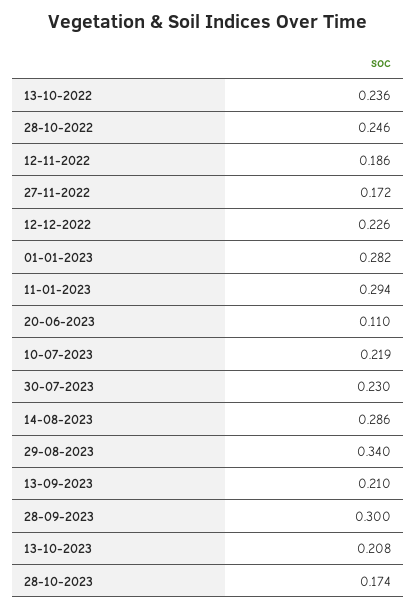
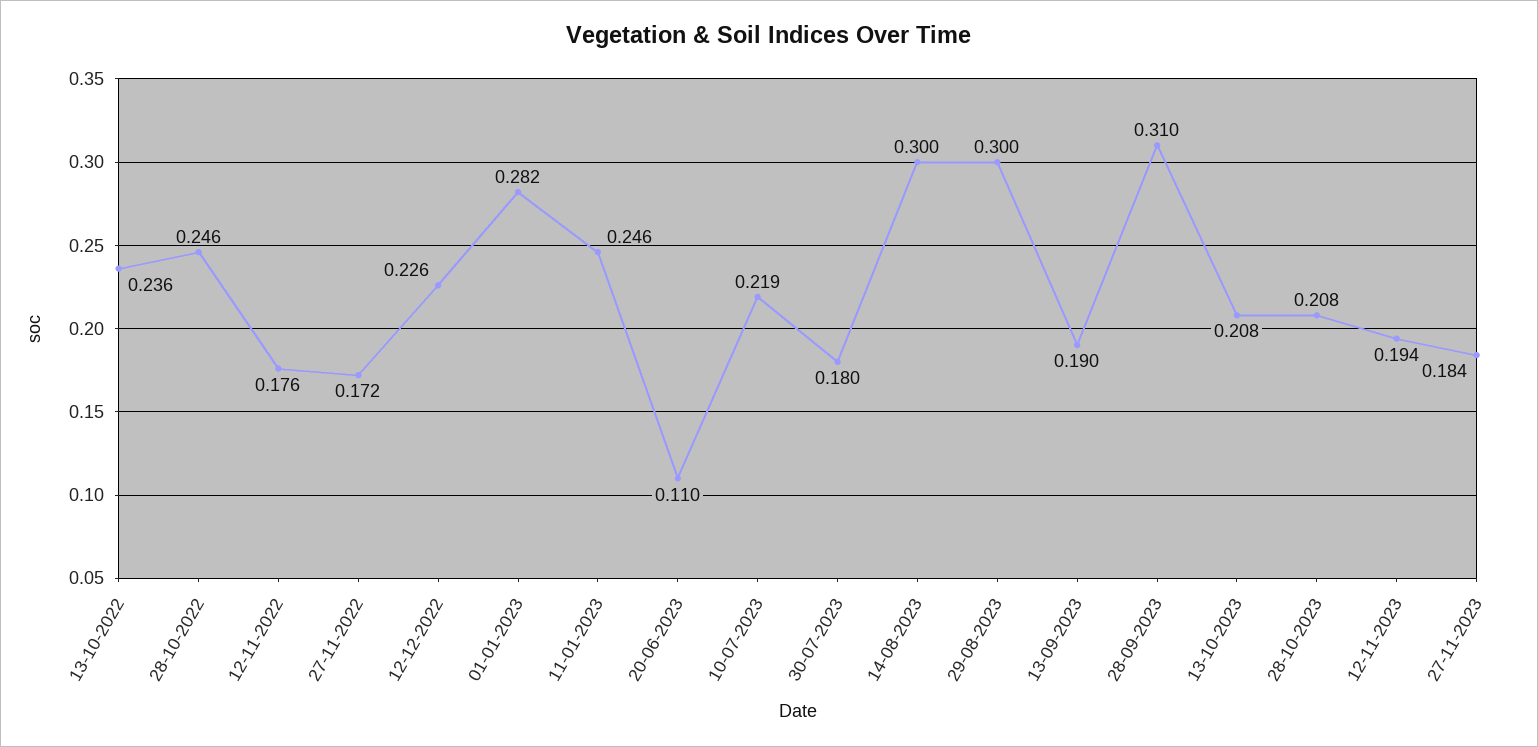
12-11-2022: 0.186 -> 0.176
11-01-2023: 0.294 -> 0.246
30-07-2023: 0.23 -> 0.18
14-08-2023: 0.286 -> 0.3
29-08-2023: 0.34 -> 0.3
13-09-2023: 0.21 -> 0.19
28-09-2023: 0.3 -> 0.31
28-10-2023: 0.174 -> 0.208
12-11-2023: none -> 0.194
27-11-2023: none -> 0.184

